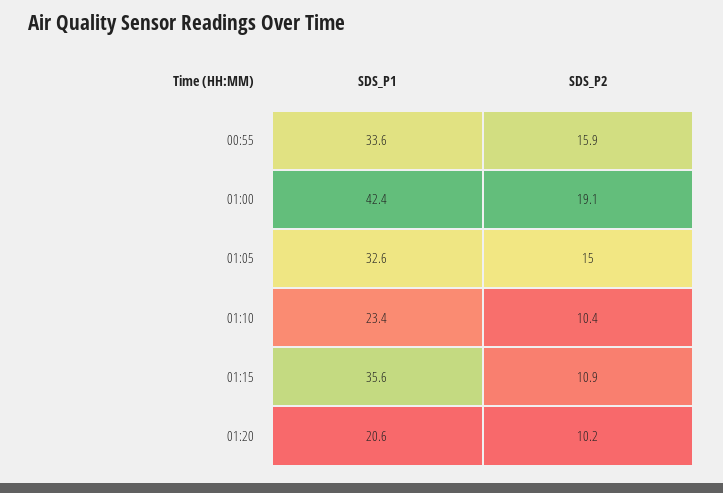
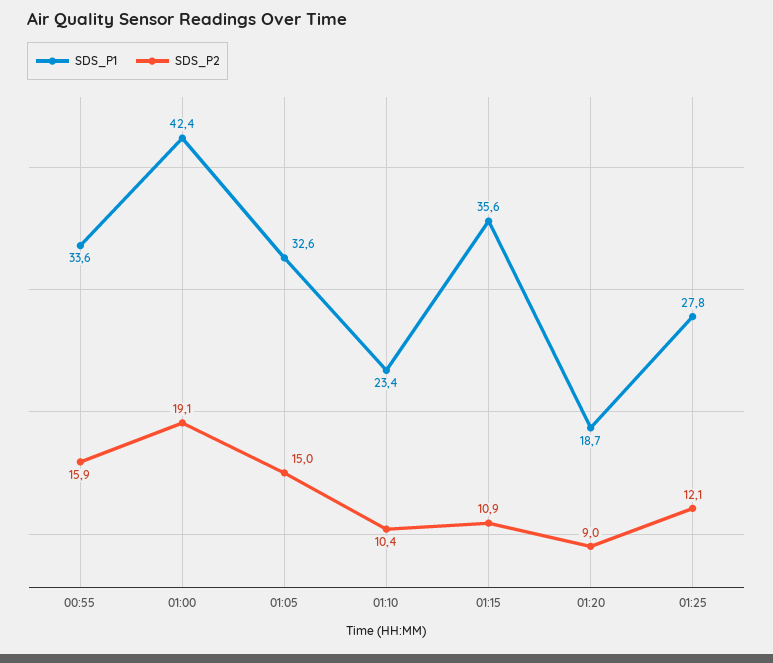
SDS_P1, 01:20: 20.6 -> 18.7
SDS_P2, 01:20: 10.2 -> 9
SDS_P1, 01:25: none -> 27.8
SDS_P2, 01:25: none -> 12.1

